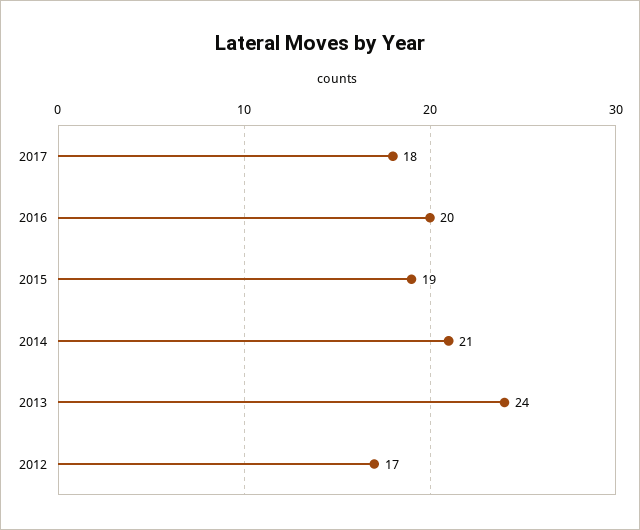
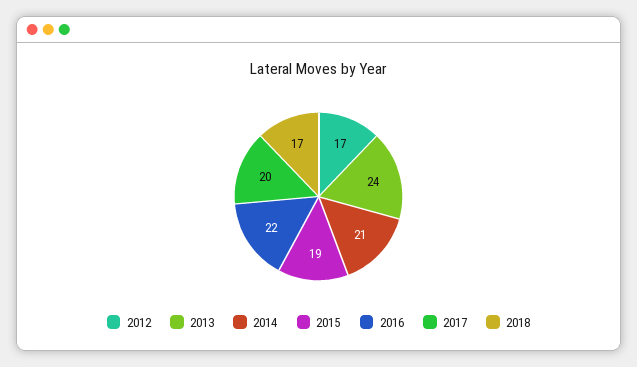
2017: 18 -> 20
2016: 20 -> 22
2018: none -> 17

